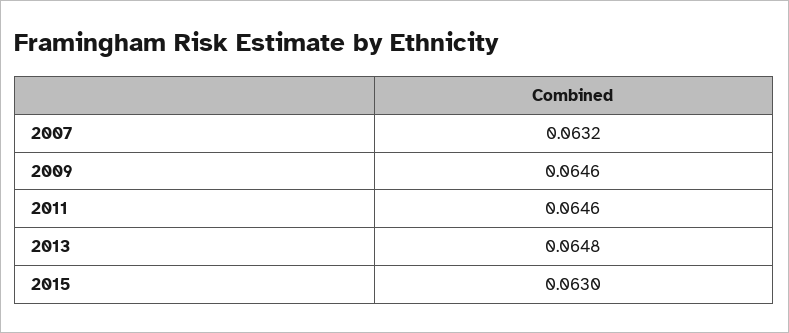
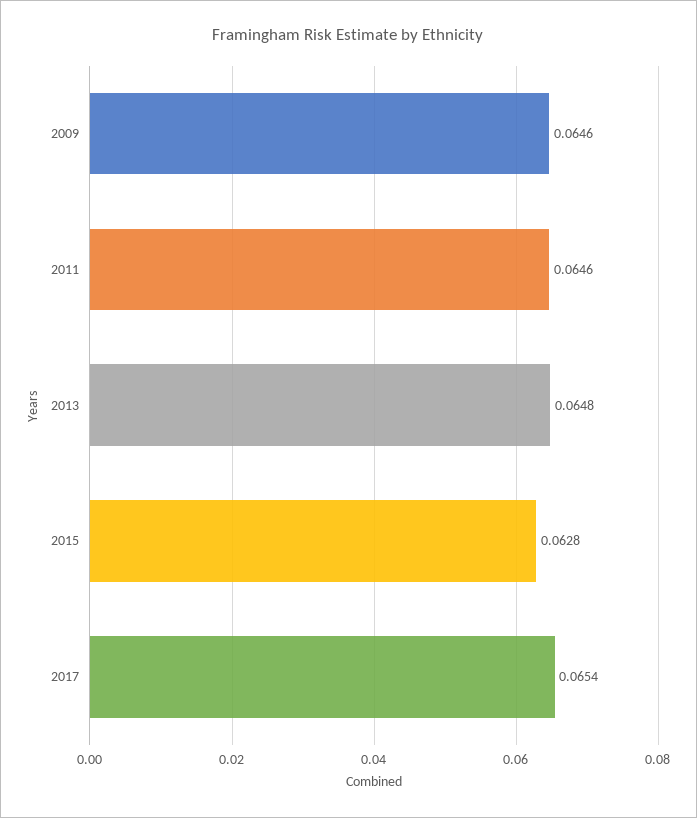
2007: 0.0632 -> none
2015: 0.063 -> 0.0628
2017: none -> 0.0654

